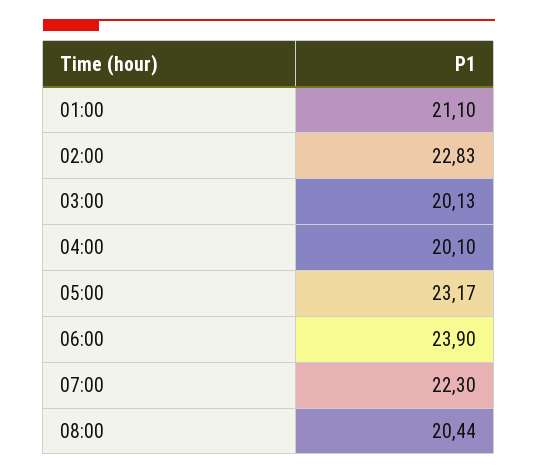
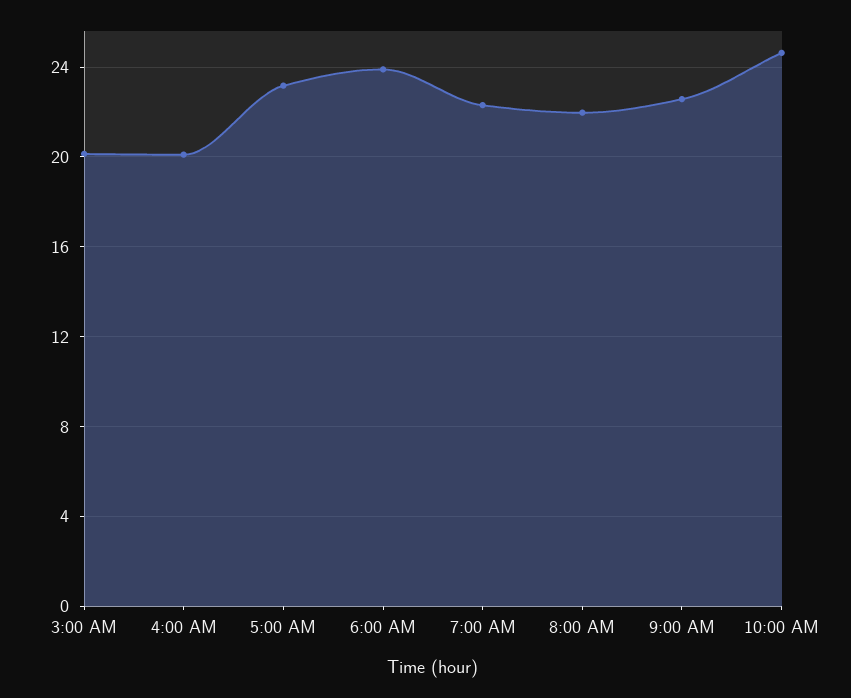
01:00: 21.1 -> none
02:00: 22.83 -> none
08:00: 20.44 -> 22
9:00 AM: none -> 22.5
10:00 AM: none -> 24.5

